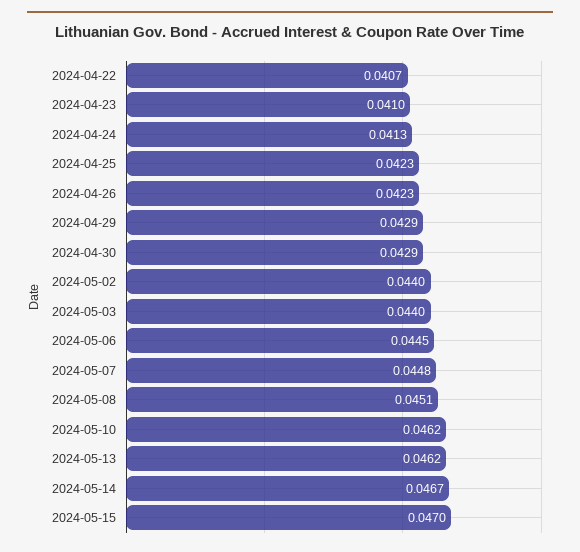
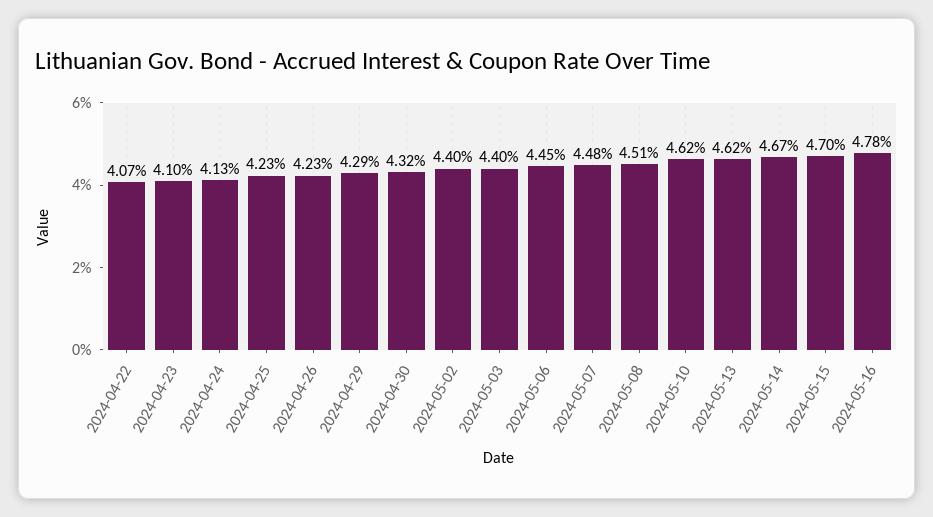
2024-04-30: 0.0429 -> 0.0432
2024-05-16: none -> 0.0478

